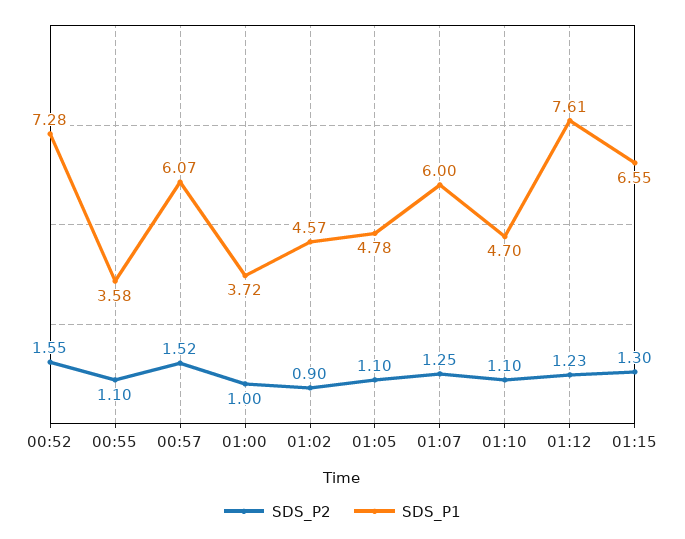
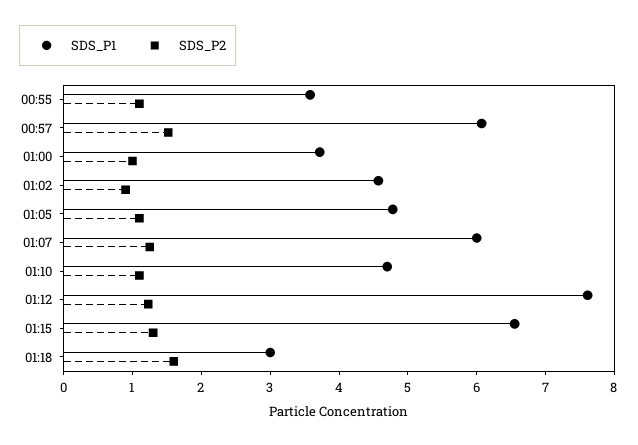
SDS_P2, 00:52: 1.55 -> none
SDS_P1, 00:52: 7.28 -> none
SDS_P1, 01:18: none -> 3
SDS_P2, 01:18: none -> 1.6

